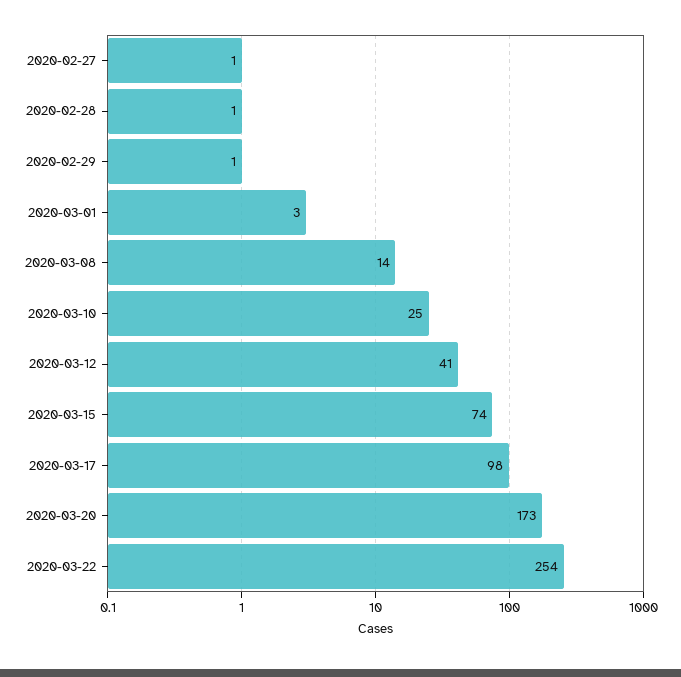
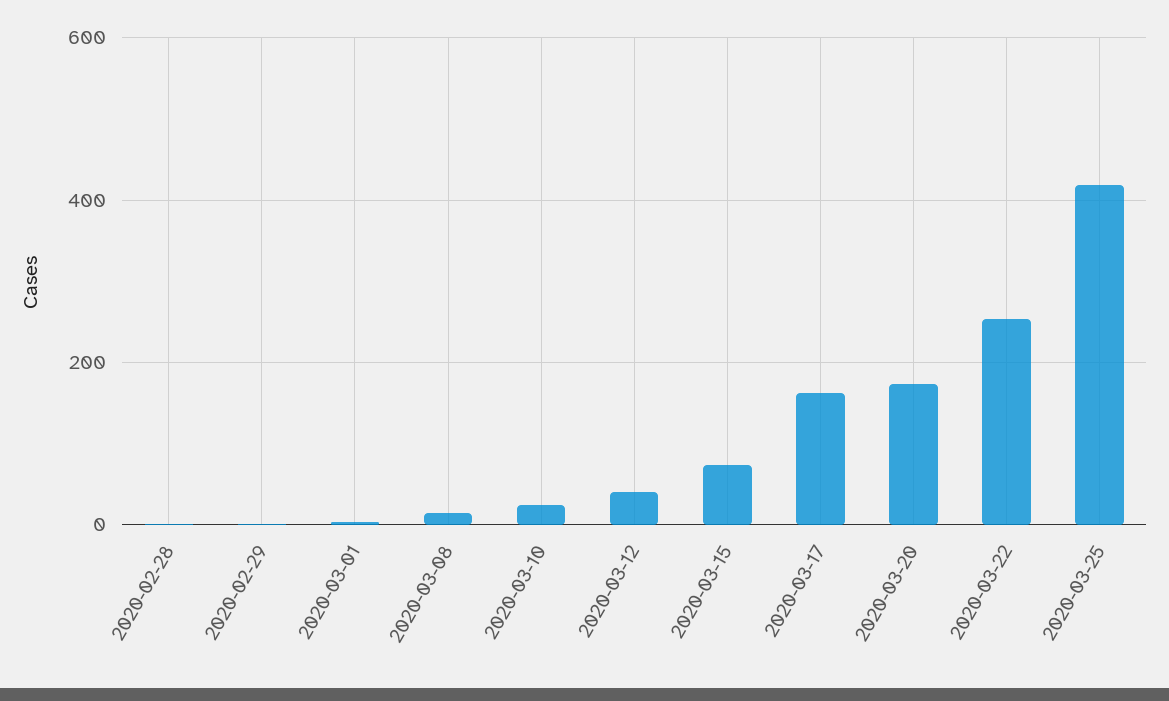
2020-02-27: 1 -> none
2020-03-17: 98 -> 160
2020-03-25: none -> 420

